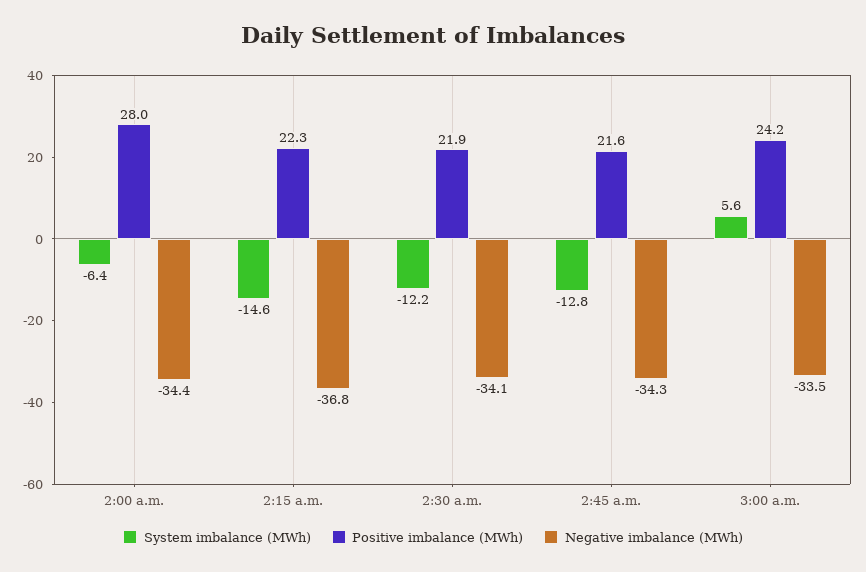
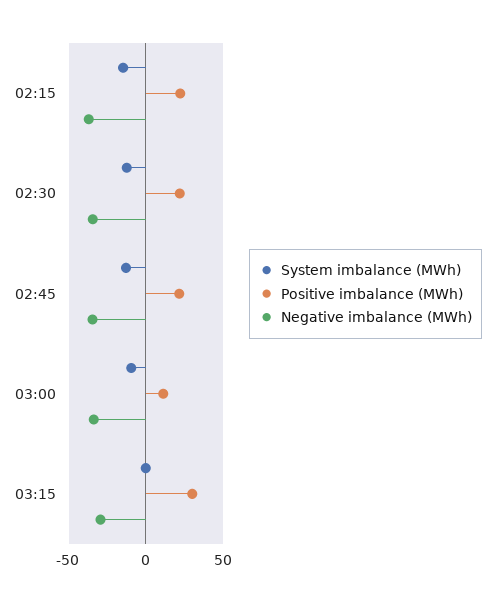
System imbalance (MWh), 2:00 a.m.: -6.4 -> none
Positive imbalance (MWh), 2:00 a.m.: 28 -> none
Negative imbalance (MWh), 2:00 a.m.: -34.4 -> none
System imbalance (MWh), 3:00 a.m.: 5.6 -> -10
Positive imbalance (MWh), 3:00 a.m.: 24.2 -> 10
System imbalance (MWh), 03:15: none -> 0
Positive imbalance (MWh), 03:15: none -> 30
Negative imbalance (MWh), 03:15: none -> -30

